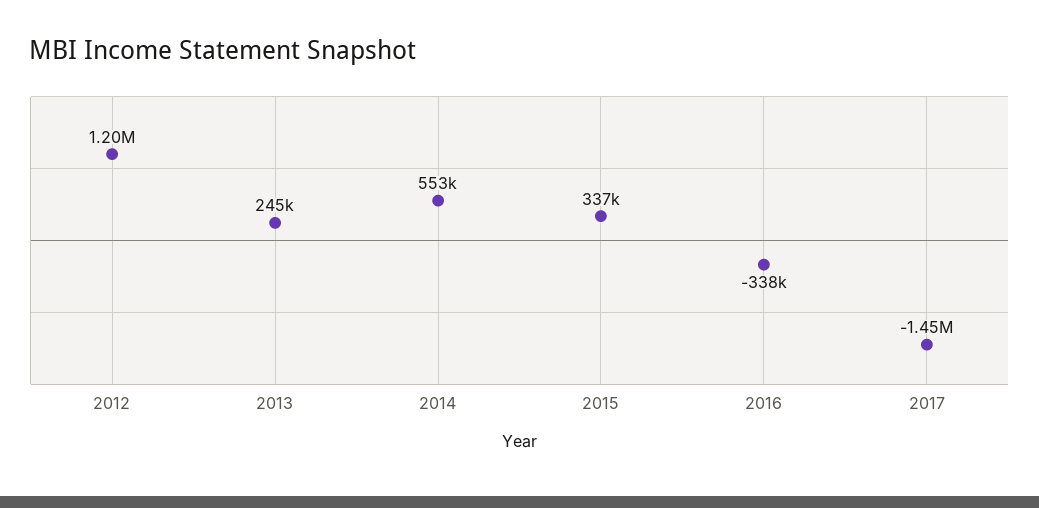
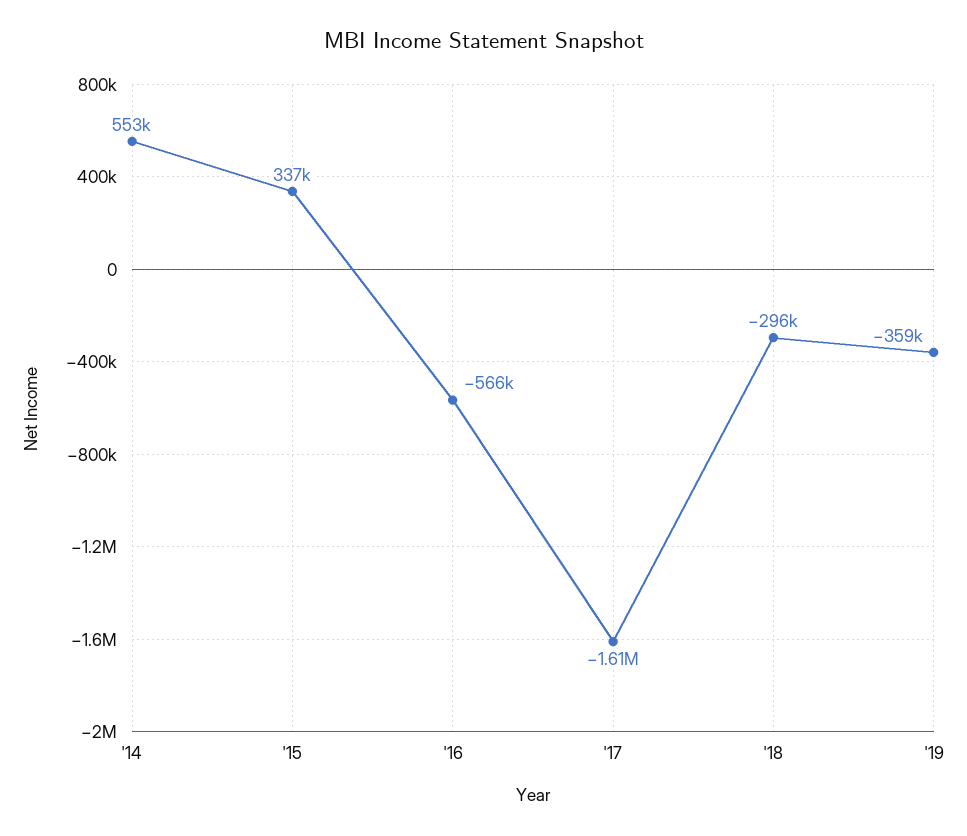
2012: 1200000 -> none
2013: 245000 -> none
2016: -338000 -> -566000
2017: -1450000 -> -1610000
'18: none -> -296000
'19: none -> -359000

